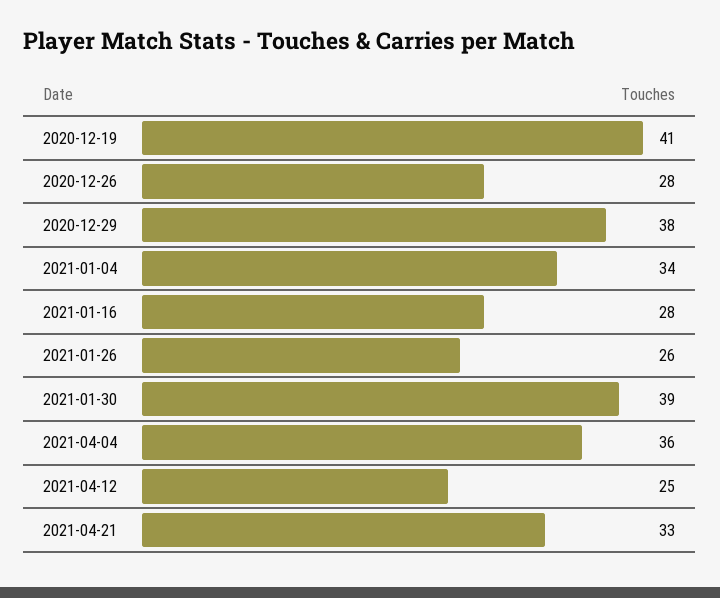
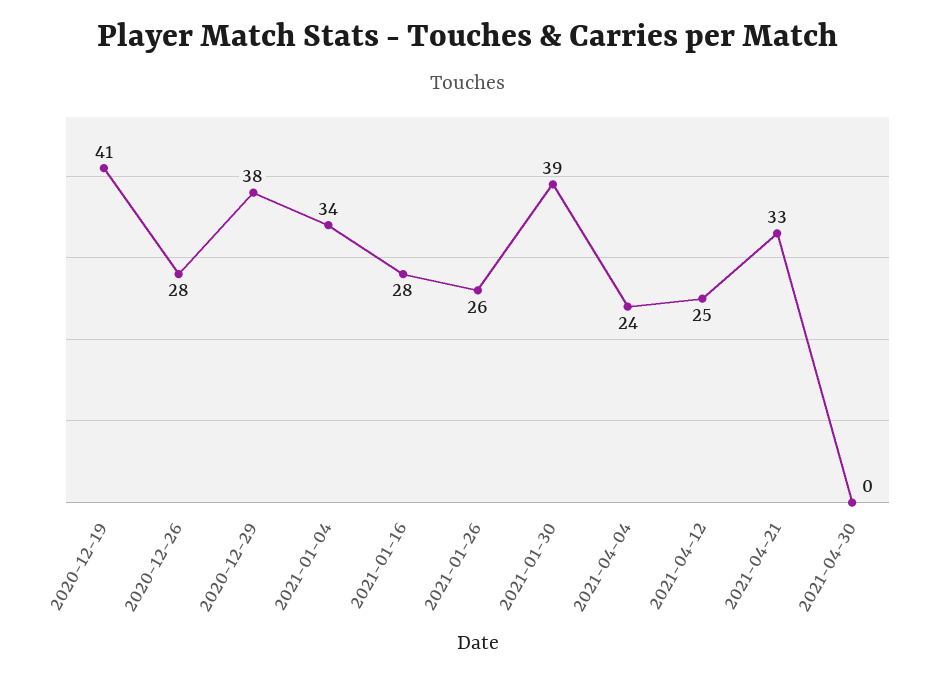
2021-04-04: 36 -> 24
2021-04-30: none -> 0

